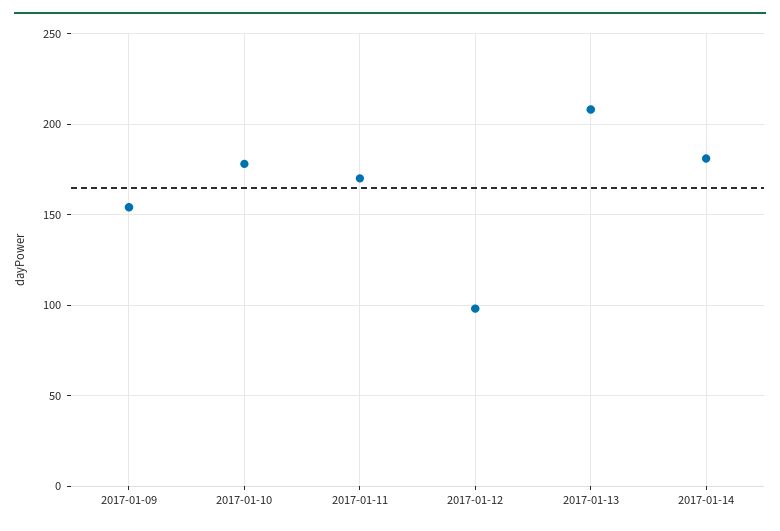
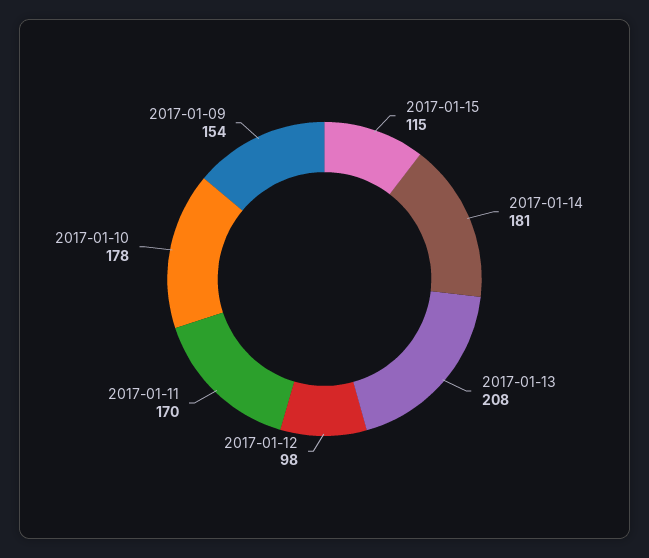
2017-01-15: none -> 115

